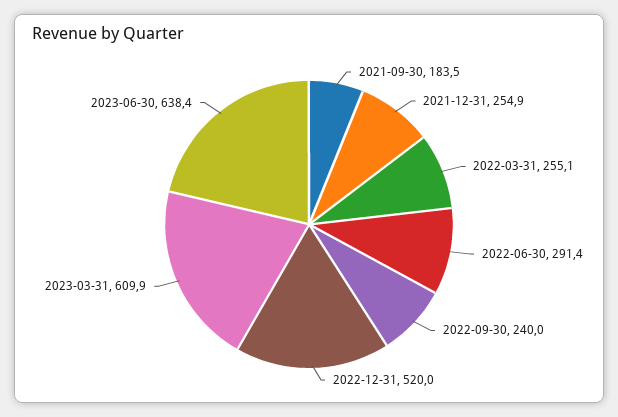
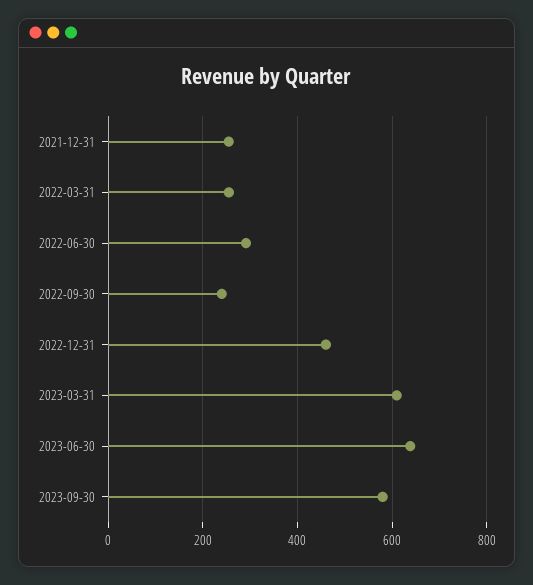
2021-09-30: 183.5 -> none
2022-12-31: 520 -> 460
2023-09-30: none -> 580

